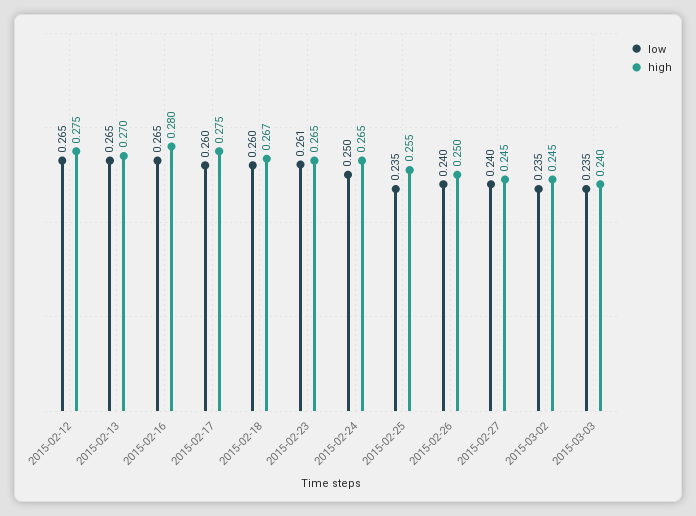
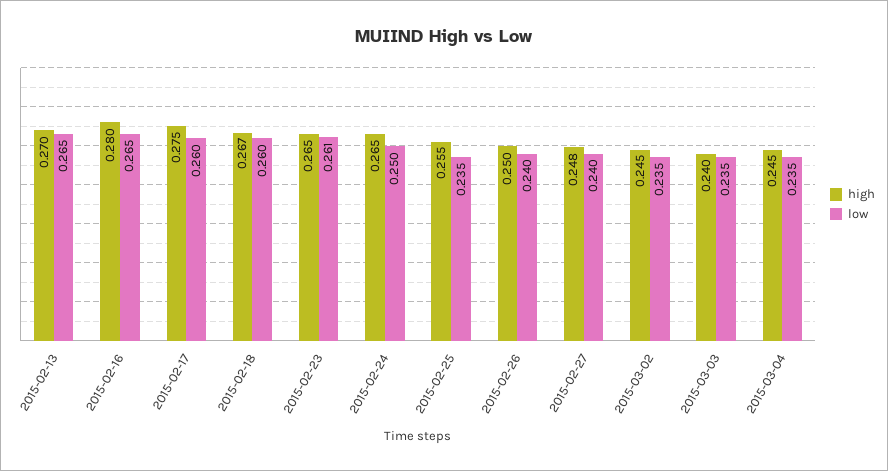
low, 2015-02-12: 0.265 -> none
high, 2015-02-12: 0.275 -> none
high, 2015-02-27: 0.245 -> 0.248
high, 2015-03-04: none -> 0.245
low, 2015-03-04: none -> 0.235

